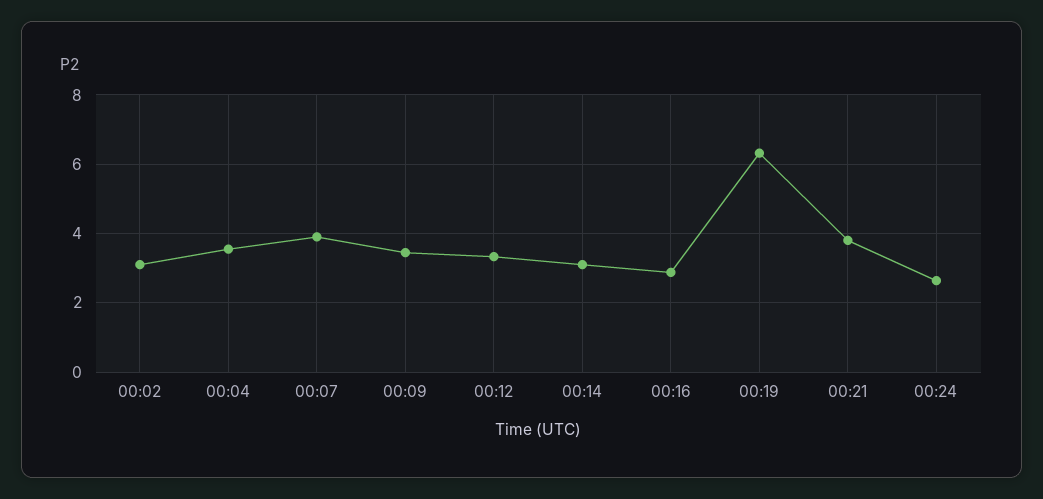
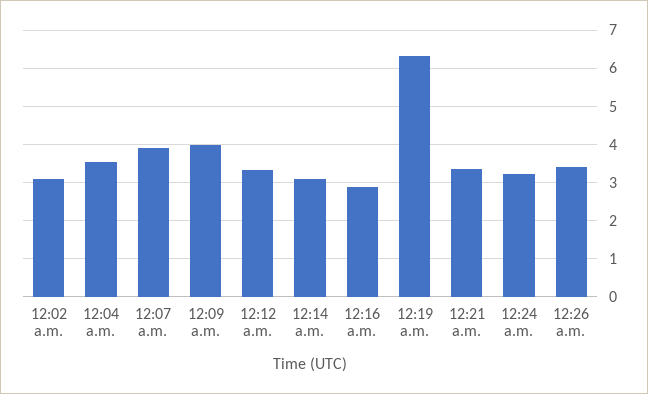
00:09: 3.4 -> 4
00:21: 3.8 -> 3.4
00:24: 2.6 -> 3.2
12:26 a.m.: none -> 3.4

